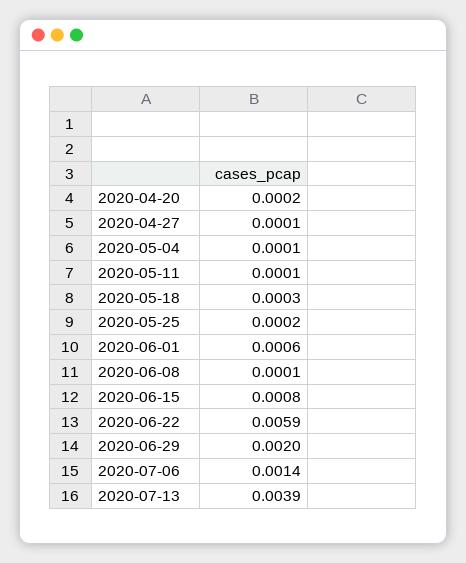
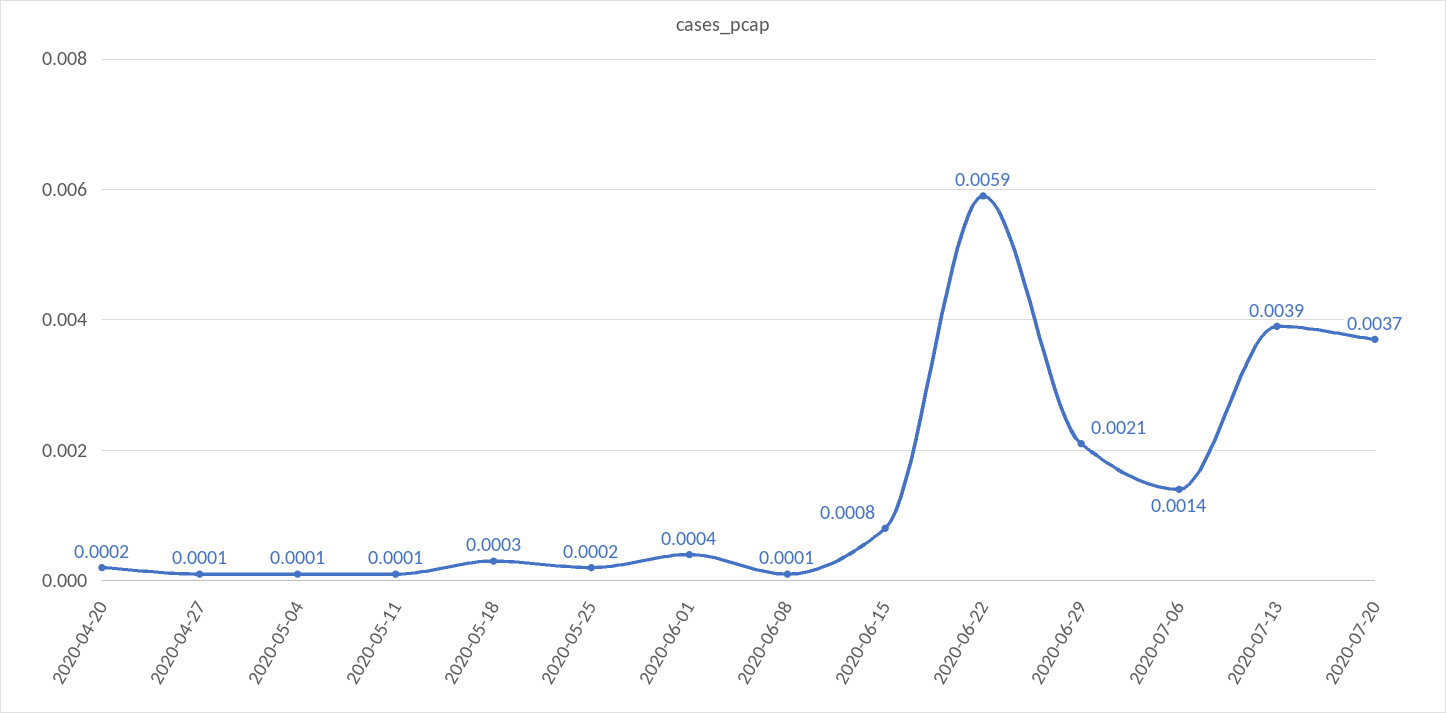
2020-06-01: 0.0006 -> 0.0004
2020-06-29: 0.002 -> 0.0021
2020-07-20: none -> 0.0037

